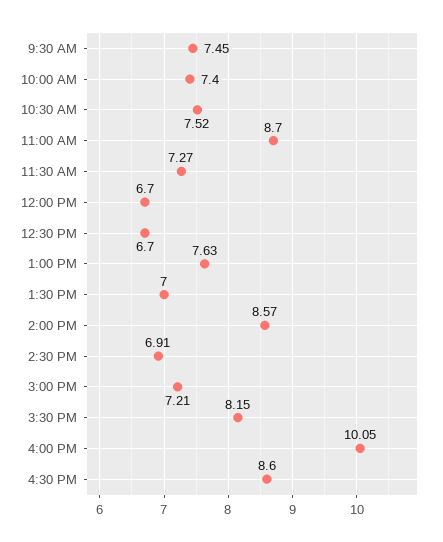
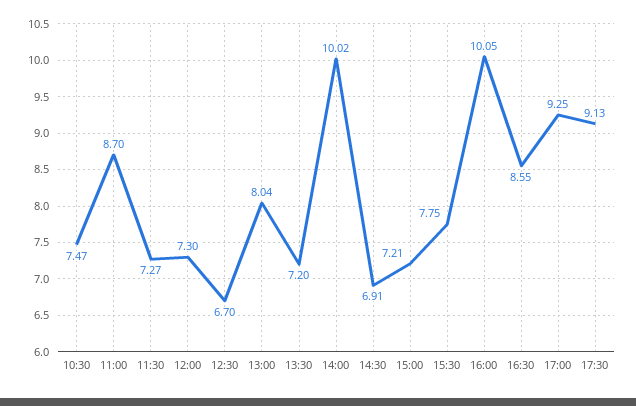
9:30 AM: 7.45 -> none
10:00 AM: 7.4 -> none
10:30 AM: 7.52 -> 7.47
12:00 PM: 6.7 -> 7.3
1:00 PM: 7.63 -> 8.04
1:30 PM: 7 -> 7.2
2:00 PM: 8.57 -> 10.02
3:30 PM: 8.15 -> 7.75
4:30 PM: 8.6 -> 8.55
17:00: none -> 9.25
17:30: none -> 9.13

